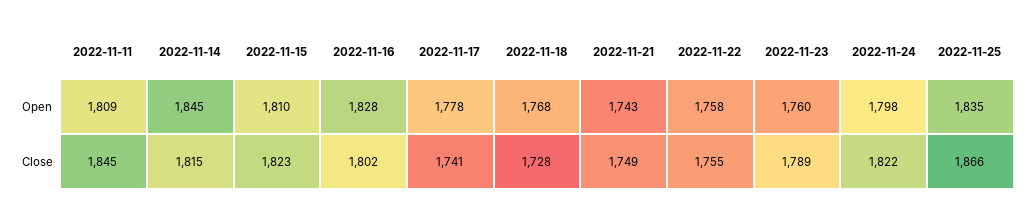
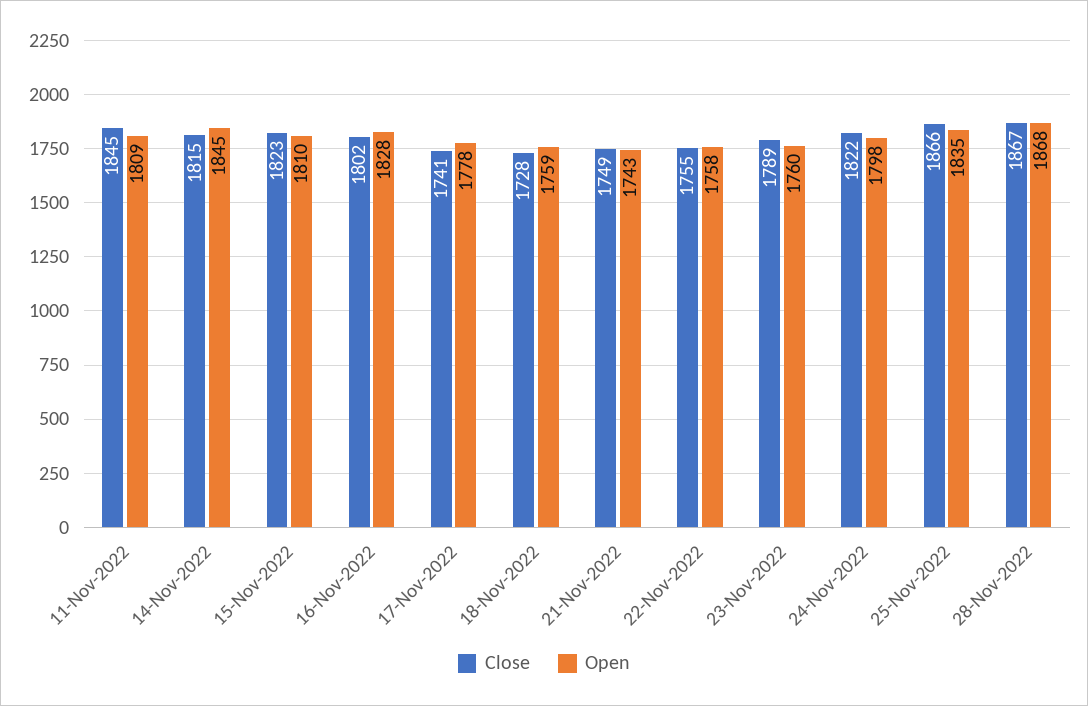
Open, 2022-11-18: 1768 -> 1759
Close, 28-Nov-2022: none -> 1867
Open, 28-Nov-2022: none -> 1868

